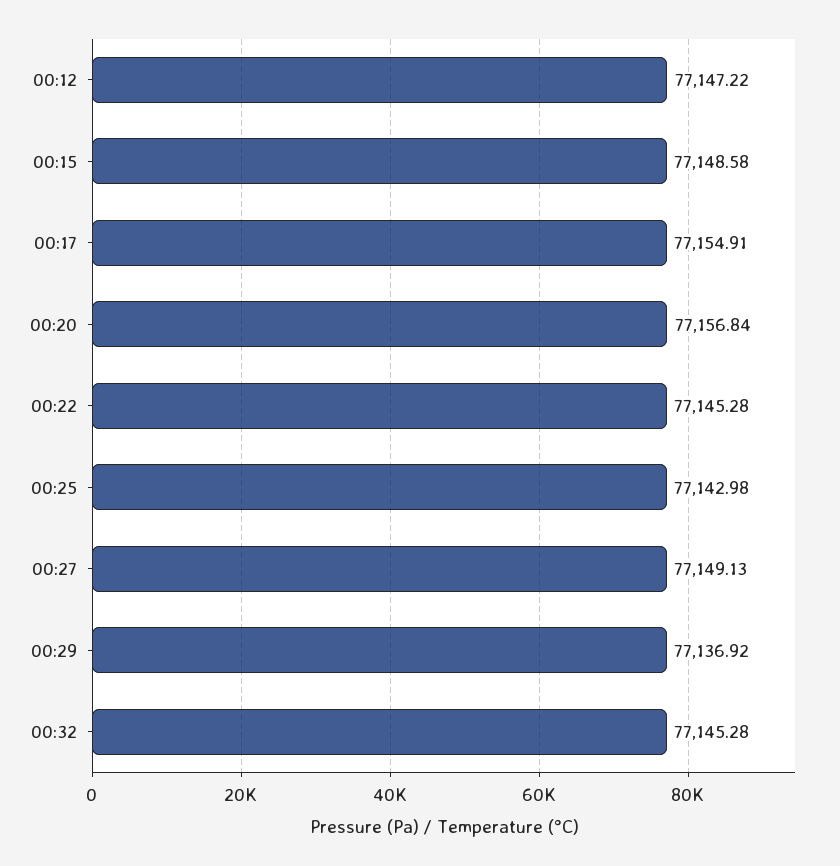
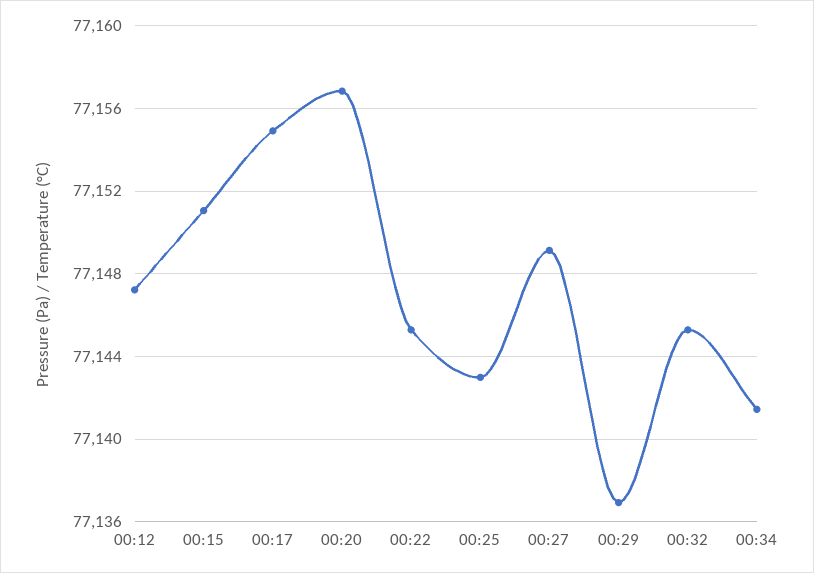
00:15: 77148.58 -> 77151
00:34: none -> 77141.5

